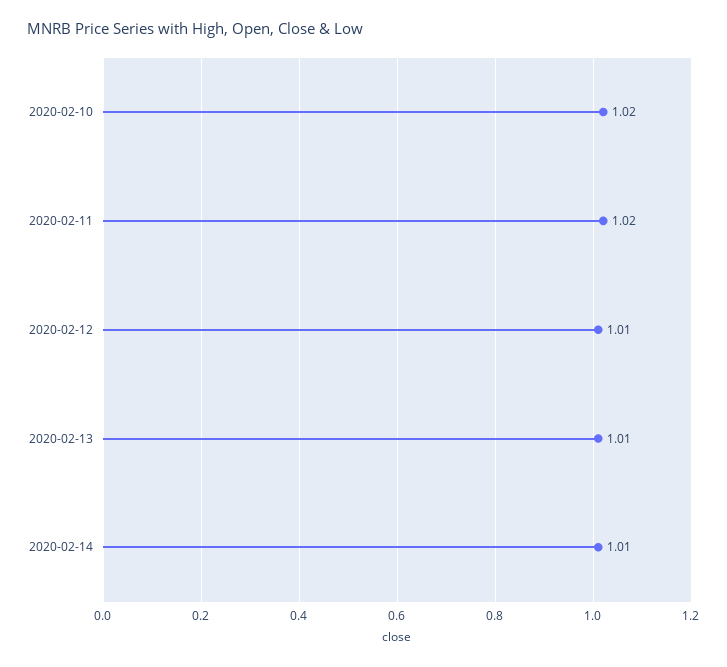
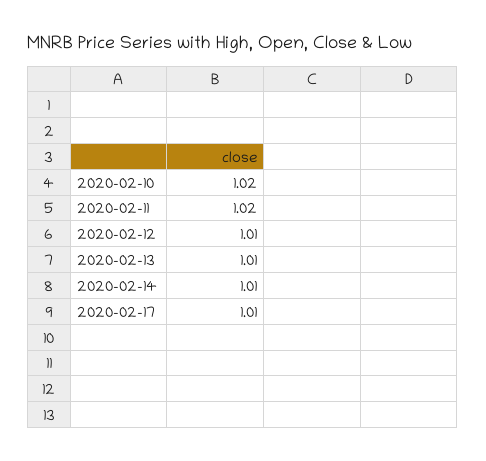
2020-02-17: none -> 1.01

